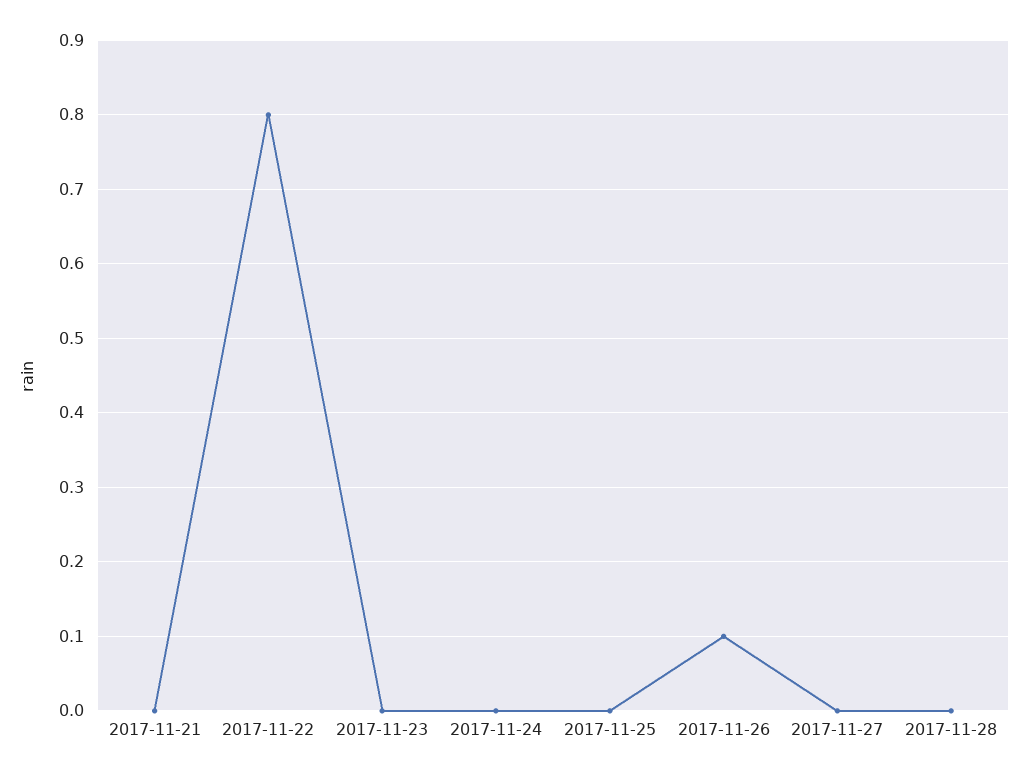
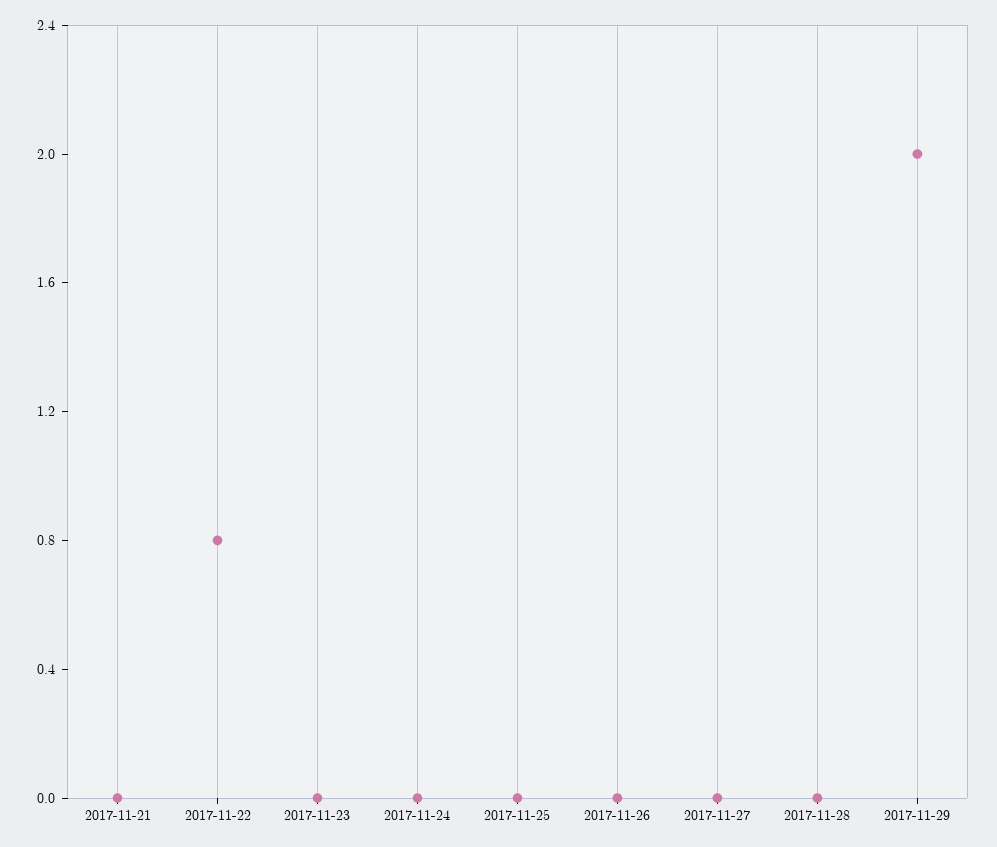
2017-11-26: 0.1 -> 0
2017-11-29: none -> 2

